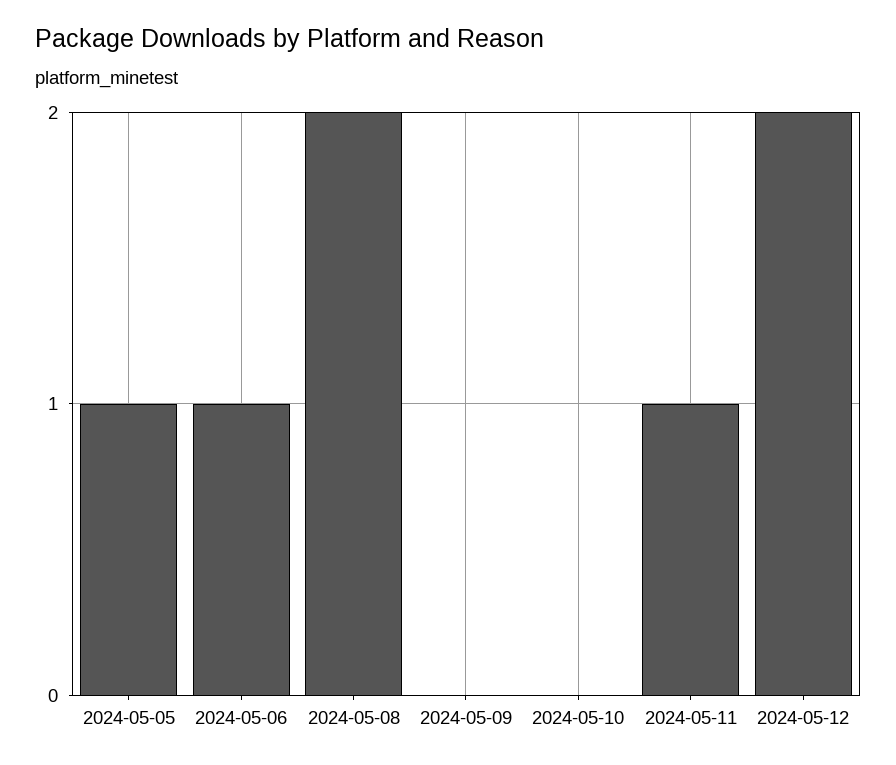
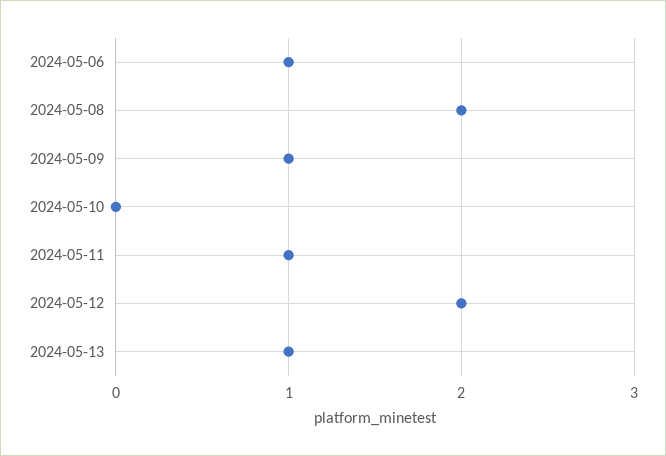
2024-05-05: 1 -> none
2024-05-09: 0 -> 1
2024-05-13: none -> 1

